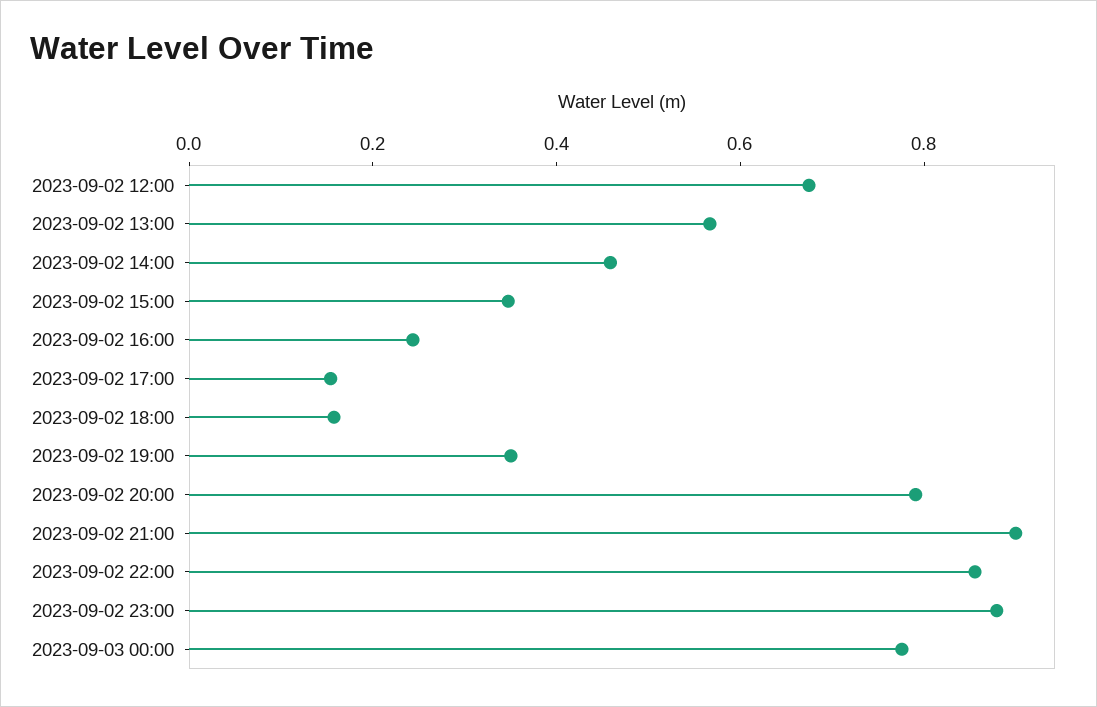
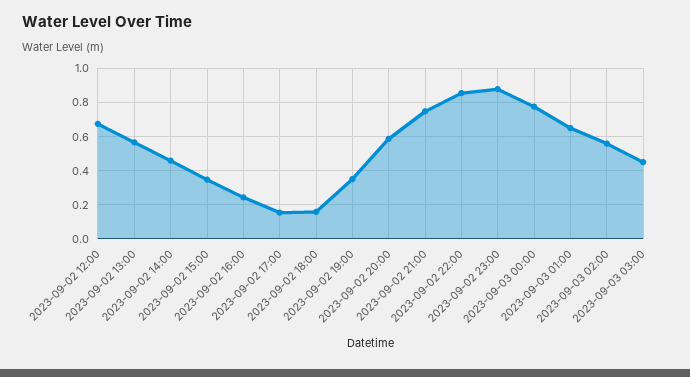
2023-09-02 20:00: 0.8 -> 0.6
2023-09-02 21:00: 0.9 -> 0.75
2023-09-03 01:00: none -> 0.65
2023-09-03 02:00: none -> 0.55
2023-09-03 03:00: none -> 0.45

